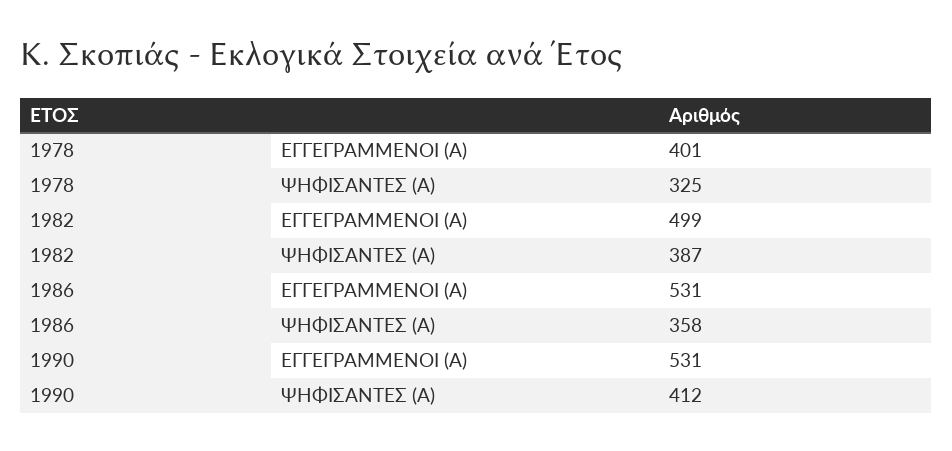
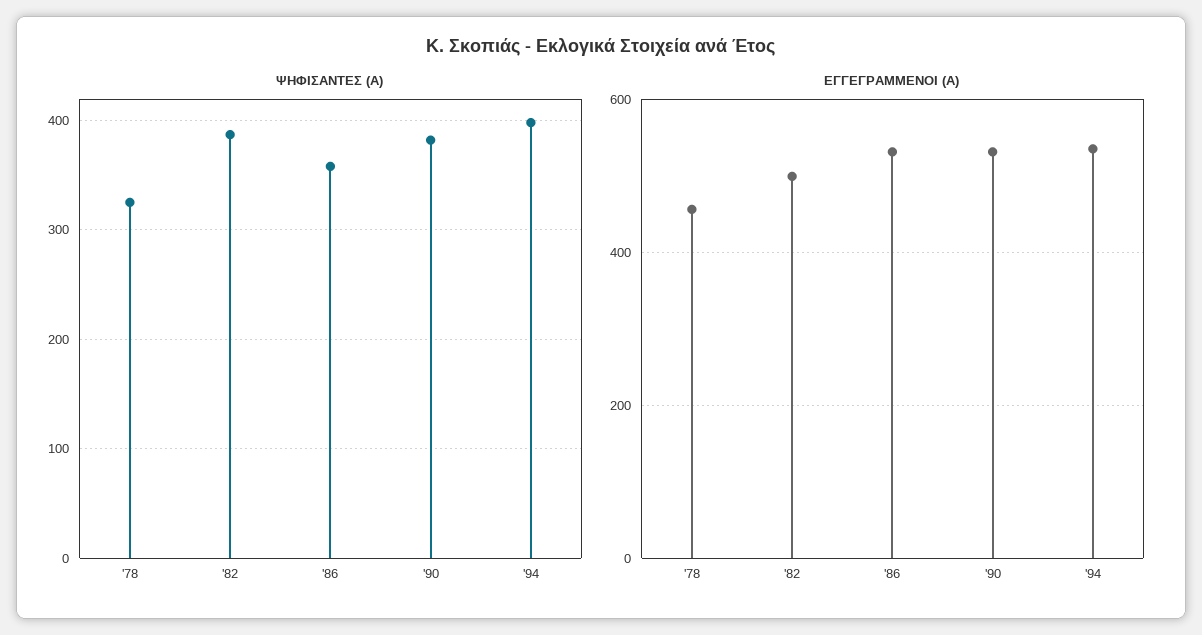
ΕΓΓΕΓΡΑΜΜΕΝΟΙ (Α), 1978: 401 -> 460
ΨΗΦΙΣΑΝΤΕΣ (Α), 1990: 412 -> 380
ΨΗΦΙΣΑΝΤΕΣ (Α), '94: none -> 400
ΕΓΓΕΓΡΑΜΜΕΝΟΙ (Α), '94: none -> 540

